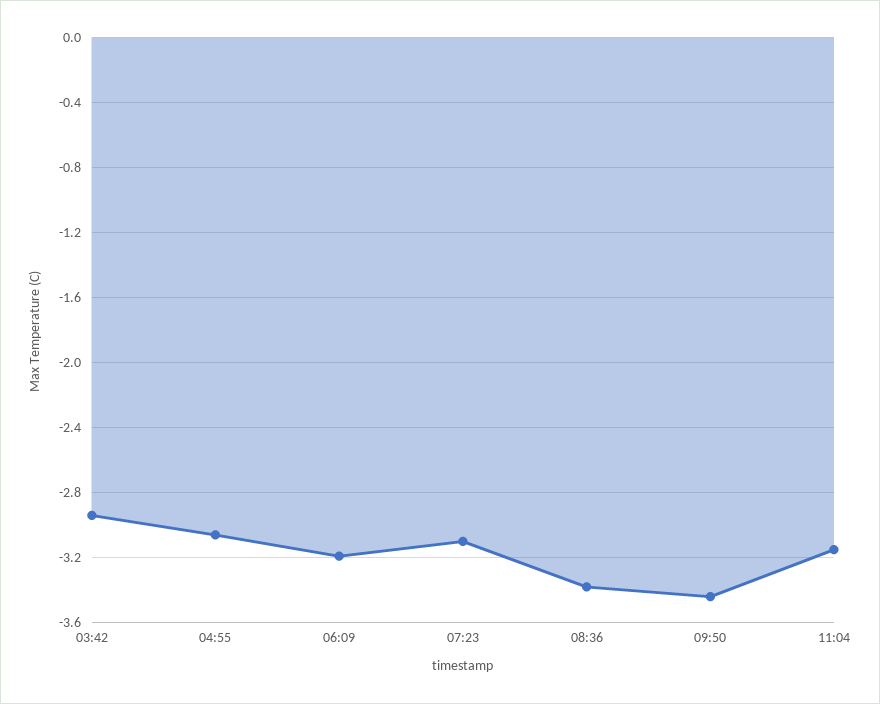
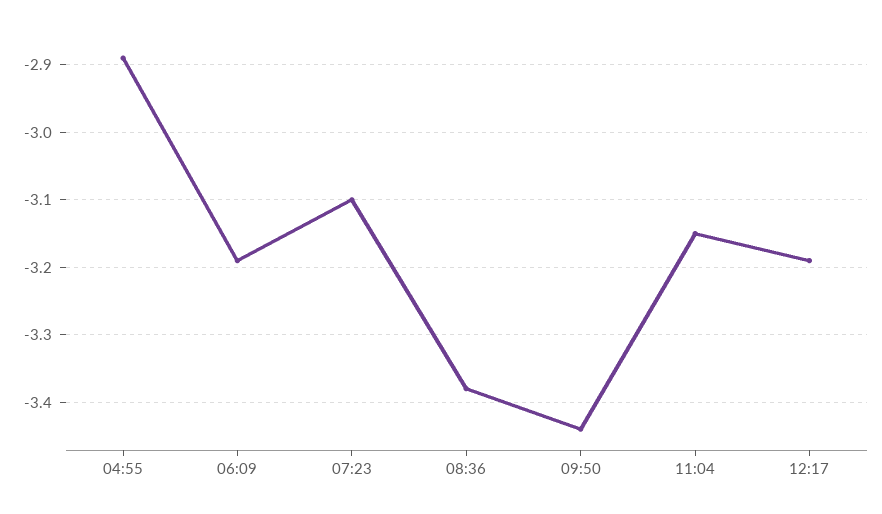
03:42: -2.95 -> none
04:55: -3.05 -> -2.89
12:17: none -> -3.19

